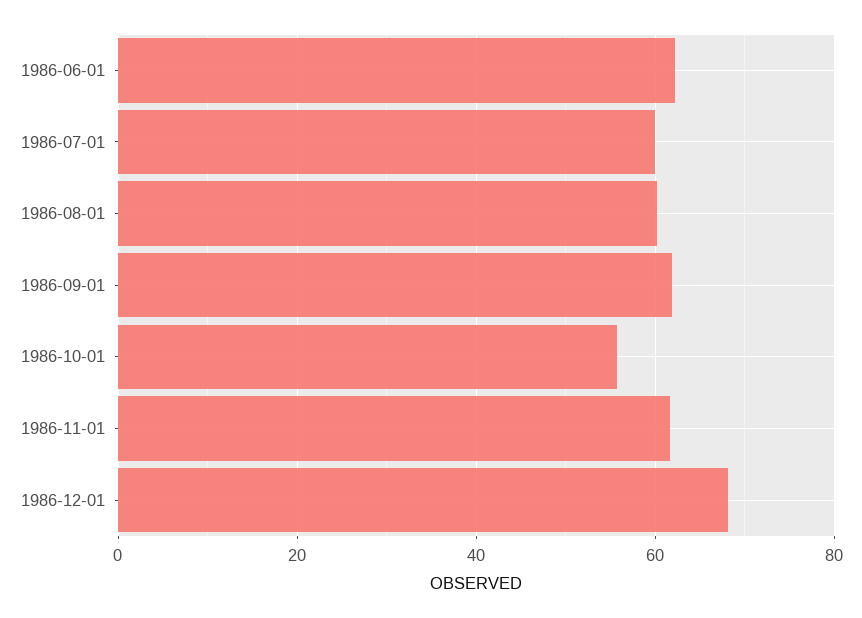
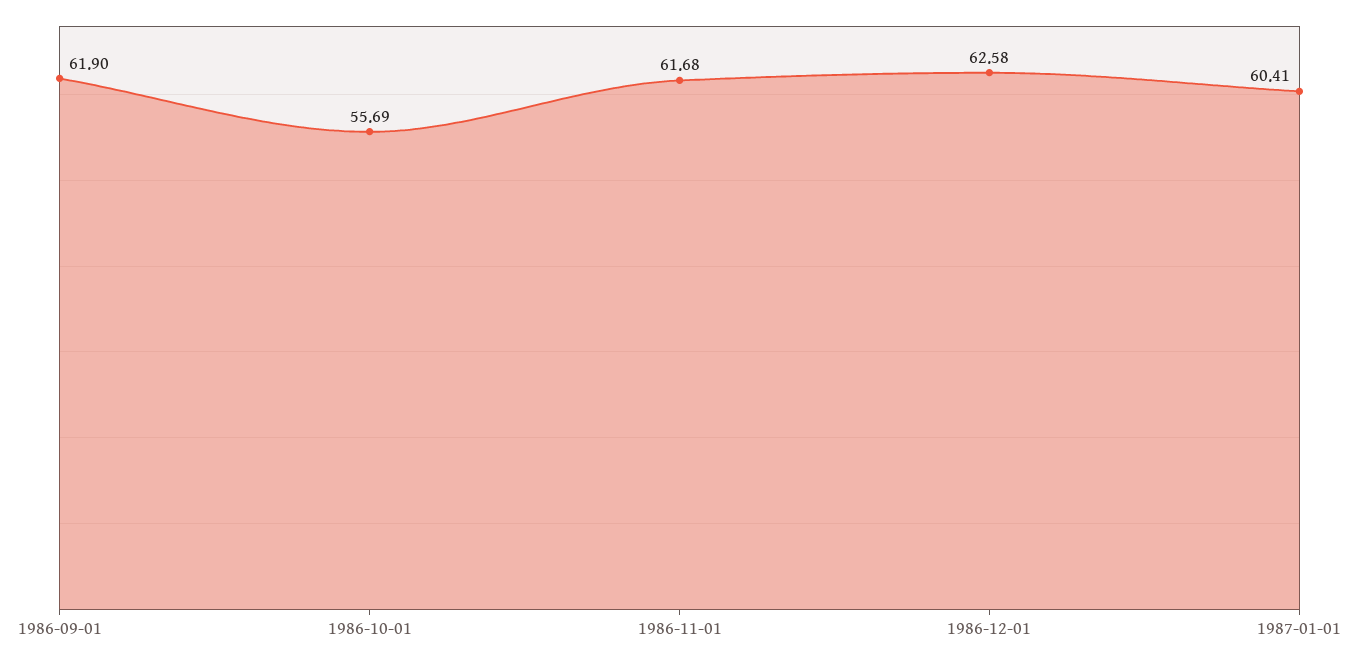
1986-06-01: 62 -> none
1986-07-01: 60 -> none
1986-08-01: 60 -> none
1986-12-01: 68 -> 62.58
1987-01-01: none -> 60.41

